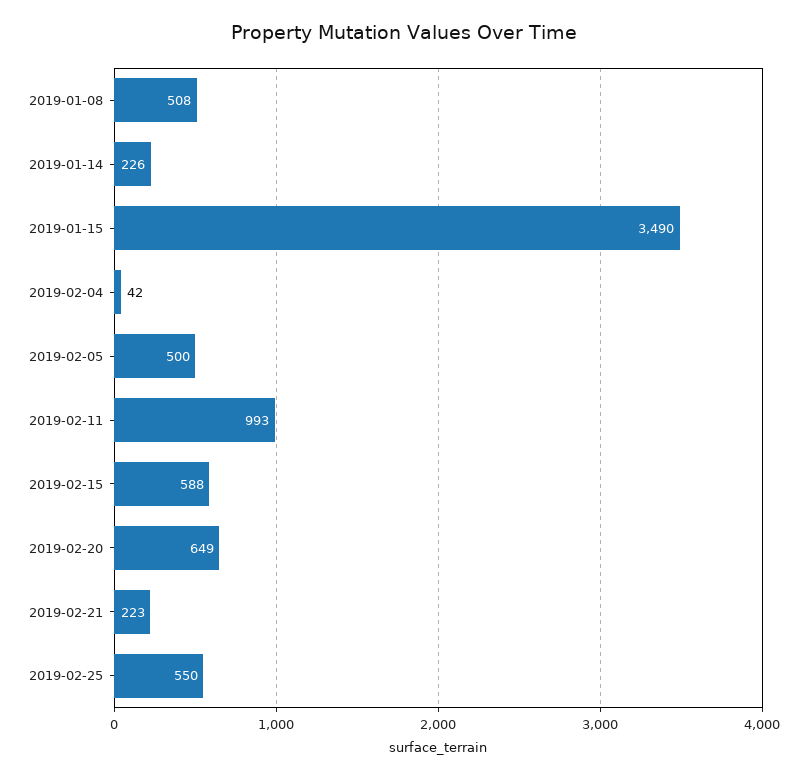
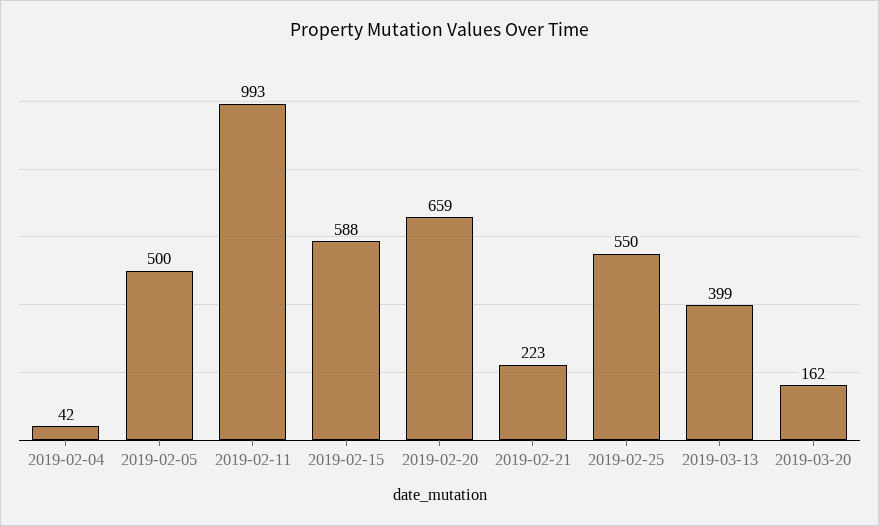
2019-01-08: 508 -> none
2019-01-14: 226 -> none
2019-01-15: 3490 -> none
2019-02-20: 649 -> 659
2019-03-13: none -> 399
2019-03-20: none -> 162

